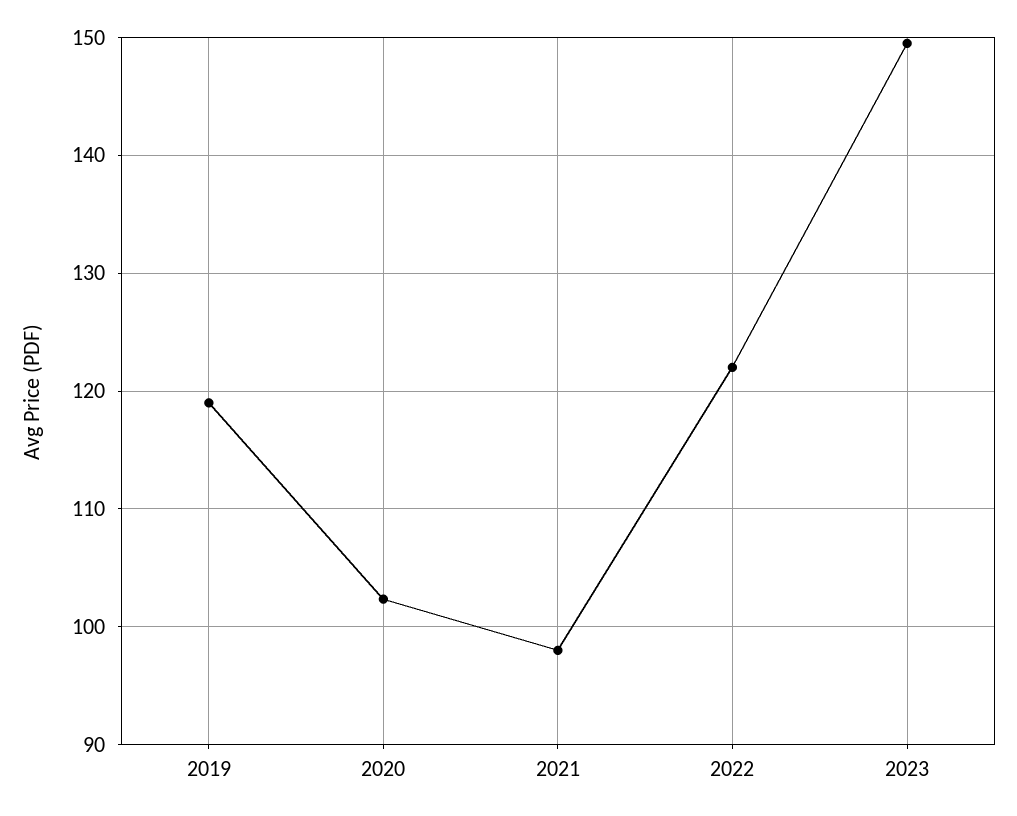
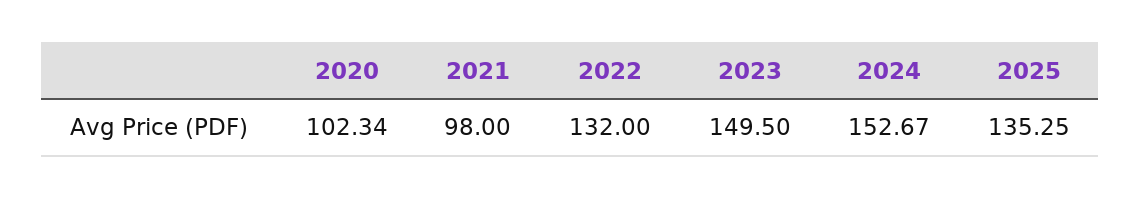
2019: 119 -> none
2022: 122 -> 132
2024: none -> 152.67
2025: none -> 135.25

